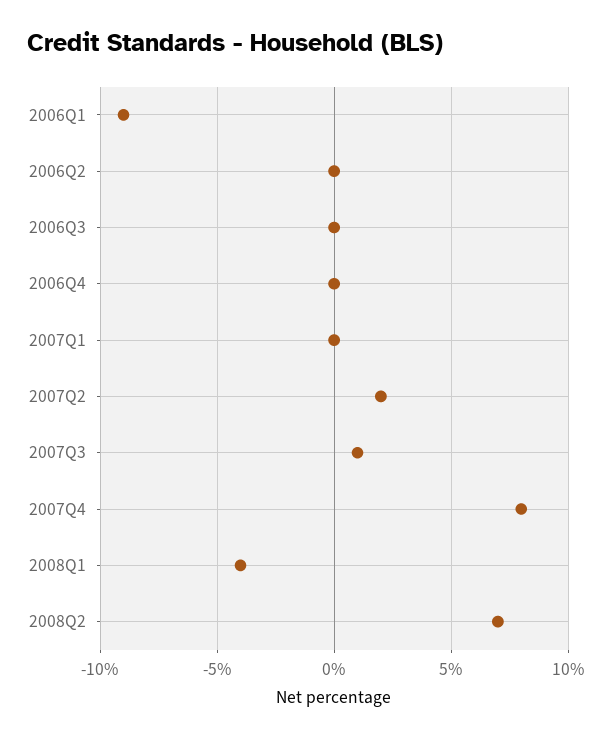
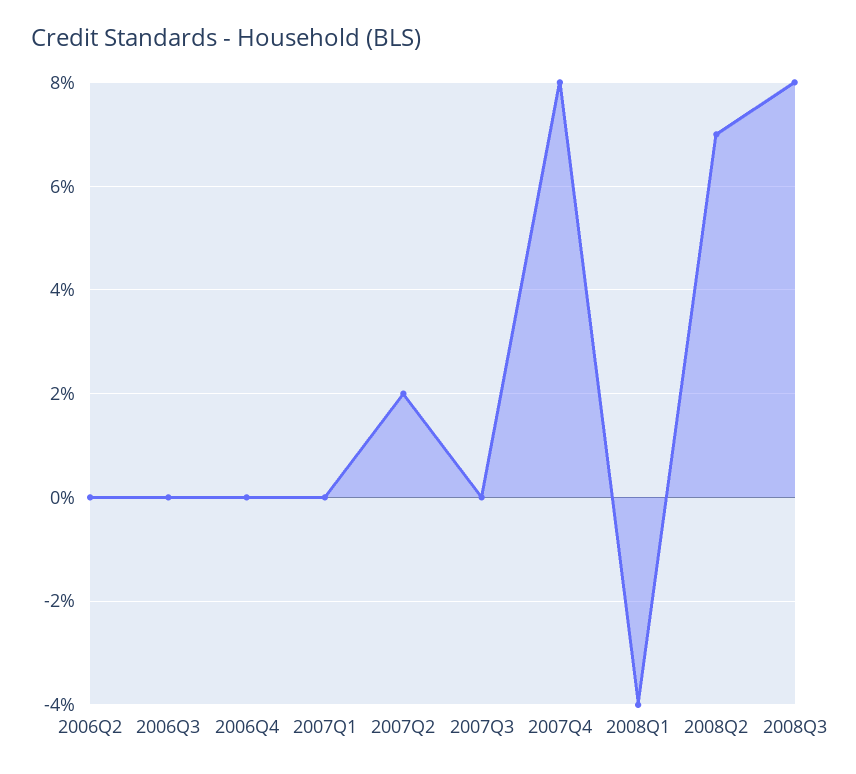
2006Q1: -9 -> none
2007Q3: 1 -> 0
2008Q3: none -> 8

